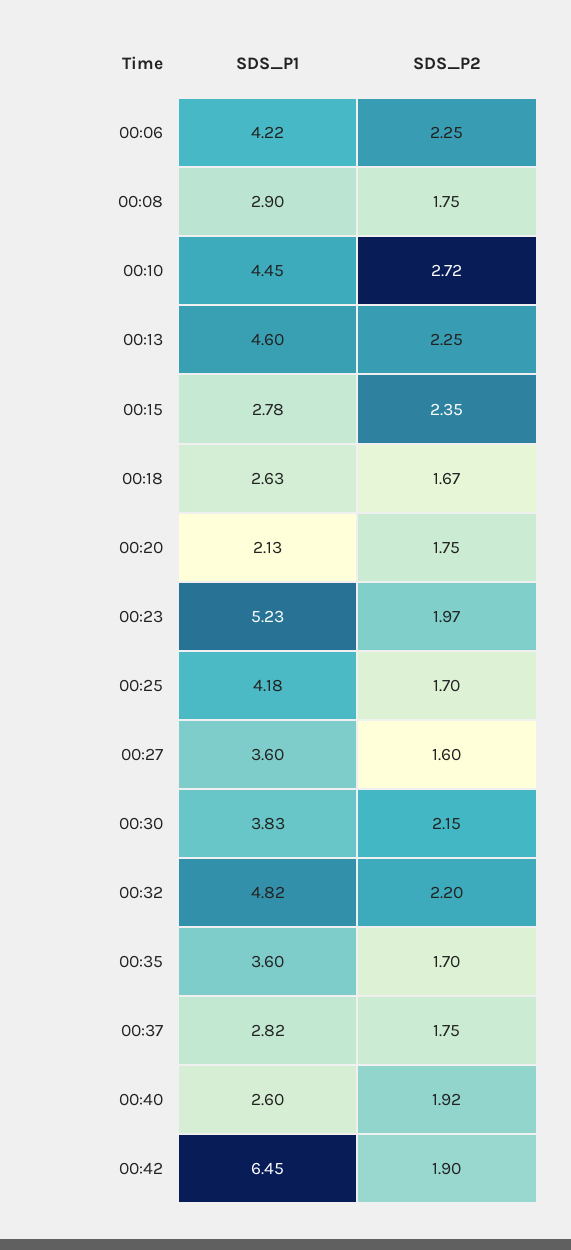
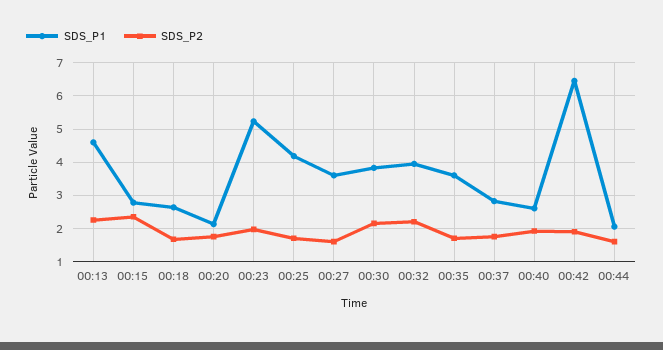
SDS_P1, 00:06: 4.22 -> none
SDS_P2, 00:06: 2.25 -> none
SDS_P1, 00:08: 2.9 -> none
SDS_P2, 00:08: 1.75 -> none
SDS_P1, 00:10: 4.45 -> none
SDS_P2, 00:10: 2.72 -> none
SDS_P1, 00:32: 4.82 -> 4
SDS_P1, 00:44: none -> 2
SDS_P2, 00:44: none -> 1.6

